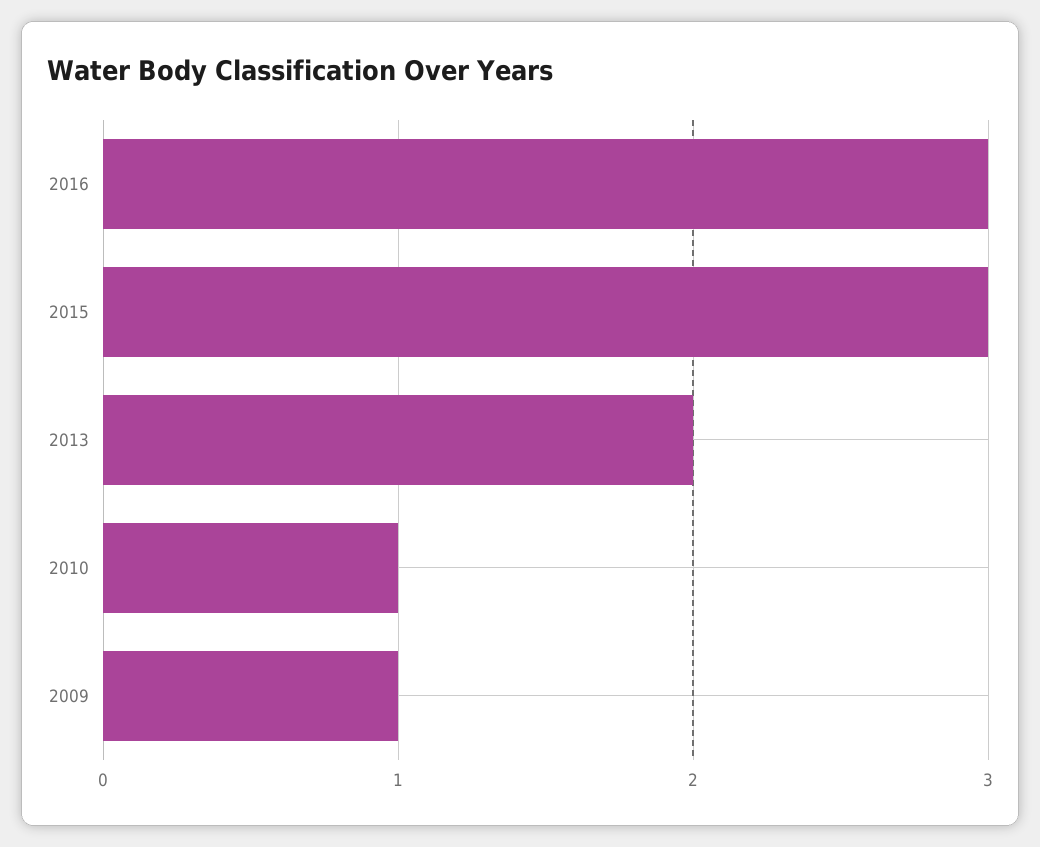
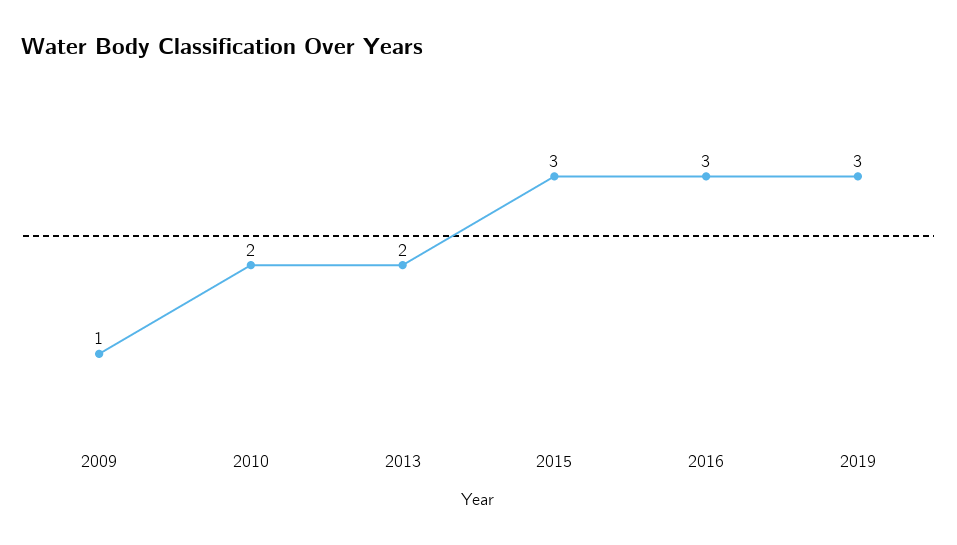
2010: 1 -> 2
2019: none -> 3

